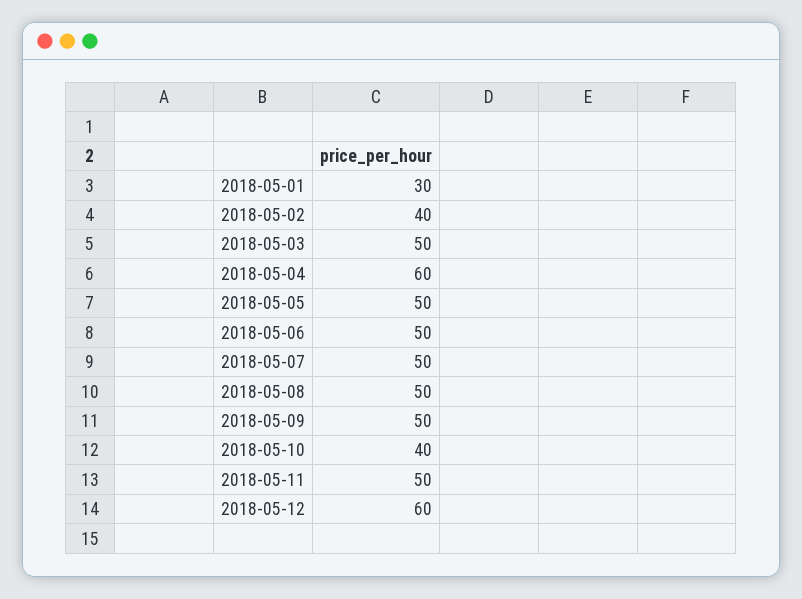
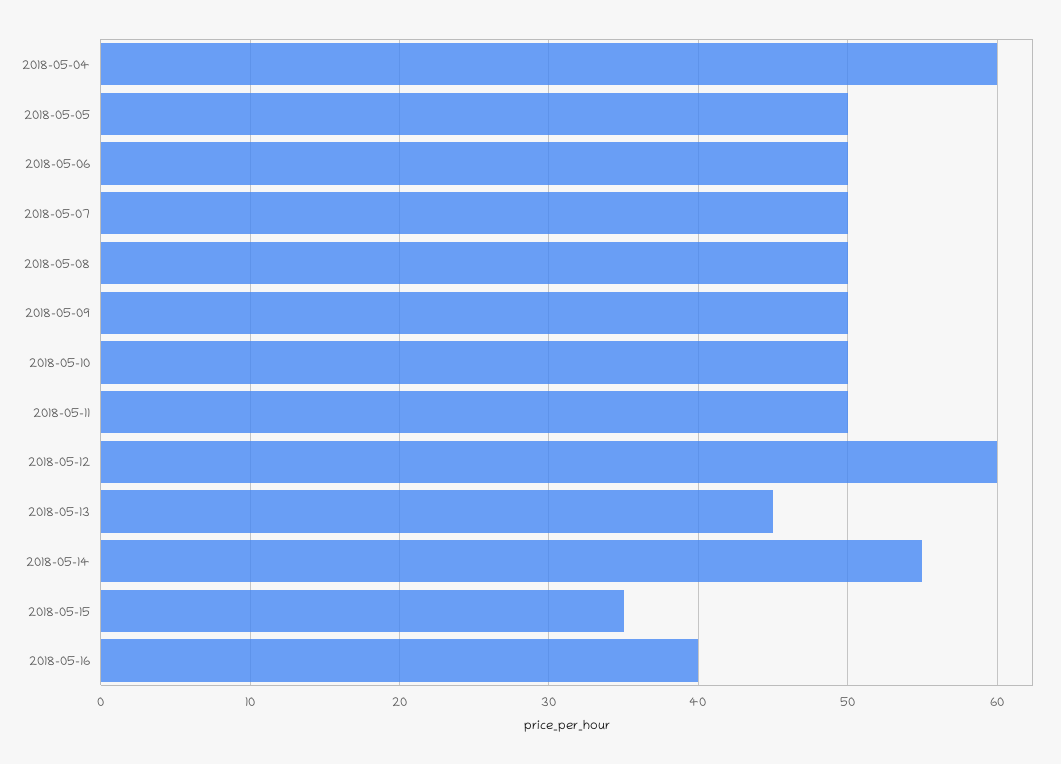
2018-05-01: 30 -> none
2018-05-02: 40 -> none
2018-05-03: 50 -> none
2018-05-10: 40 -> 50
2018-05-13: none -> 45
2018-05-14: none -> 55
2018-05-15: none -> 35
2018-05-16: none -> 40

